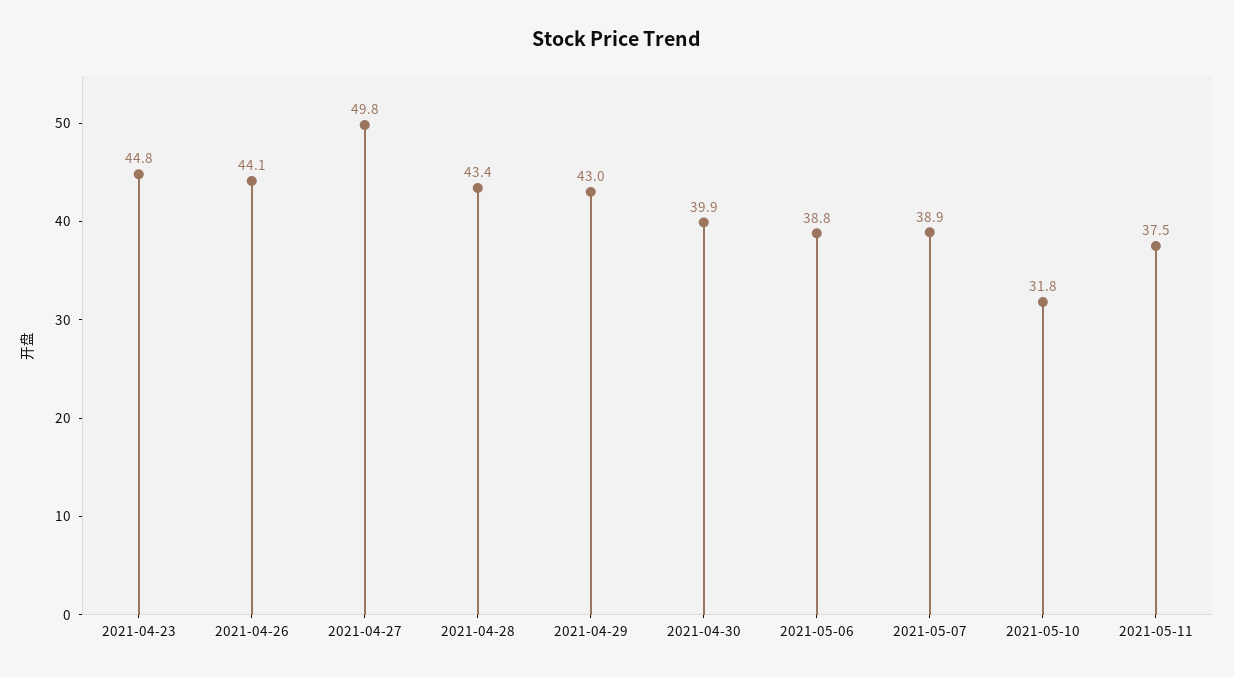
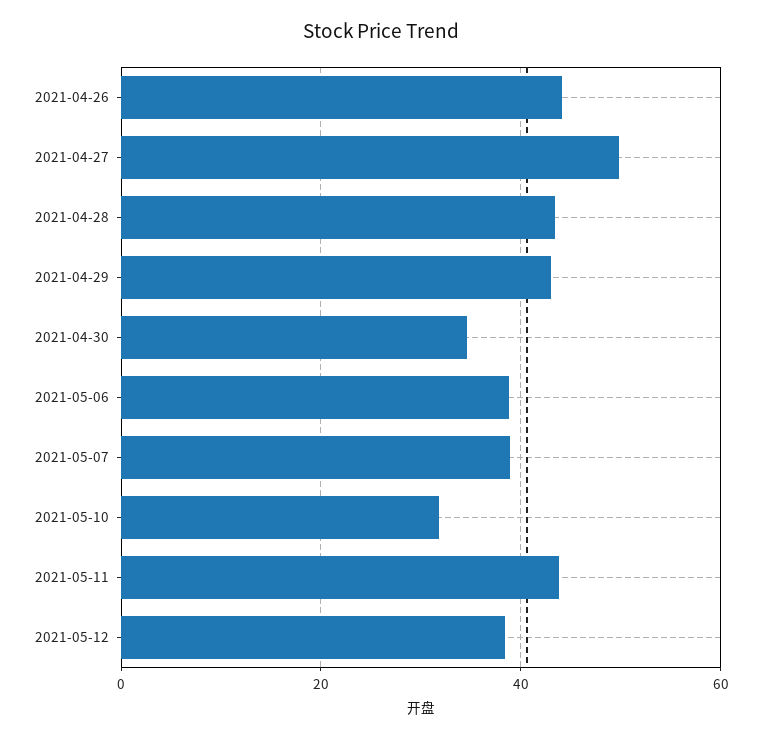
2021-04-23: 44.8 -> none
2021-04-30: 39.9 -> 34
2021-05-11: 37.5 -> 44
2021-05-12: none -> 38

